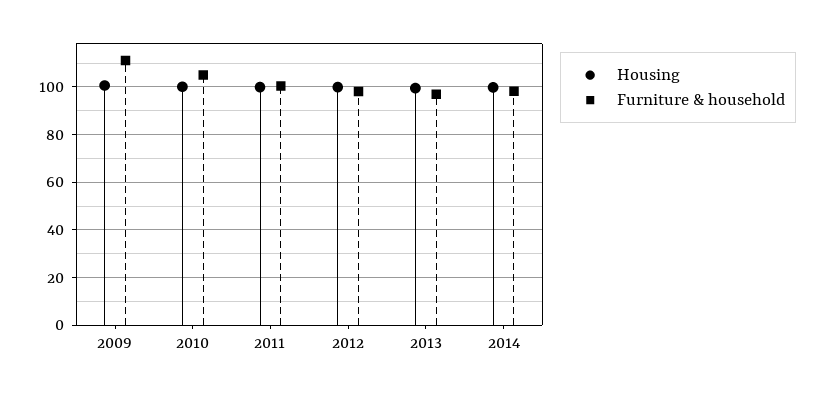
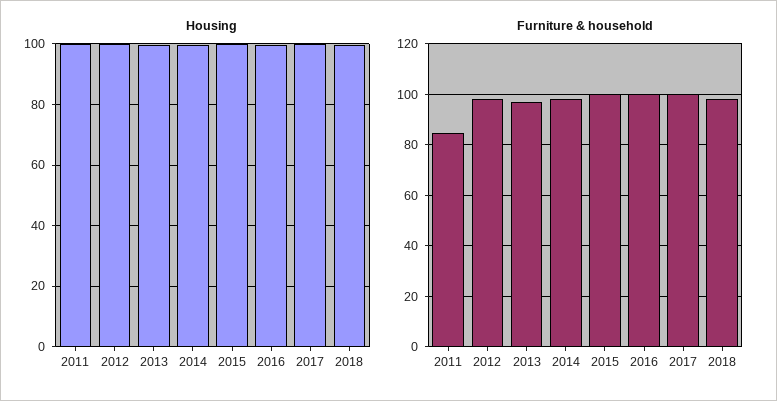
Housing, 2009: 100 -> none
Furniture & household, 2009: 110 -> none
Housing, 2010: 100 -> none
Furniture & household, 2010: 105 -> none
Furniture & household, 2011: 100 -> 85
Housing, 2015: none -> 100
Housing, 2016: none -> 100
Housing, 2017: none -> 100
Housing, 2018: none -> 100
Furniture & household, 2015: none -> 100
Furniture & household, 2016: none -> 100
Furniture & household, 2017: none -> 100
Furniture & household, 2018: none -> 97.5

